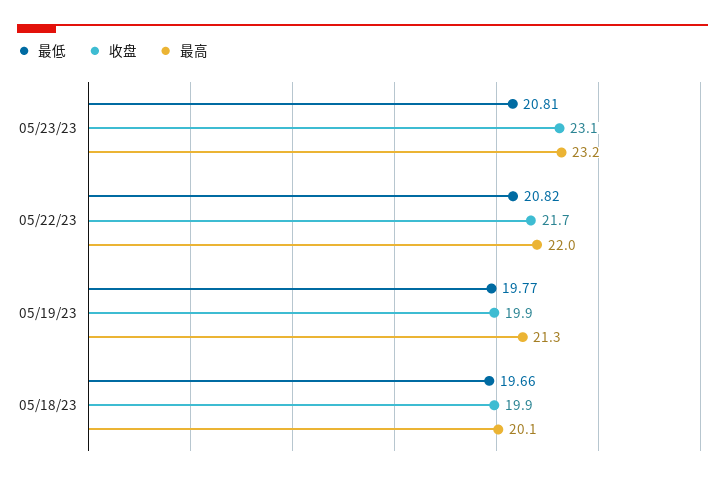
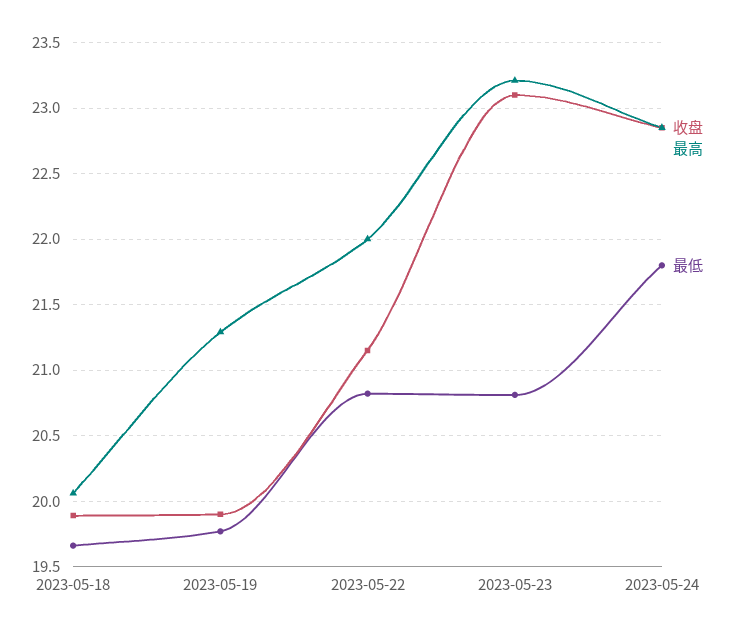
收盘, 05/22/23: 21.7 -> 21.15
收盘, 2023-05-24: none -> 22.85
最高, 2023-05-24: none -> 22.85
最低, 2023-05-24: none -> 21.8

